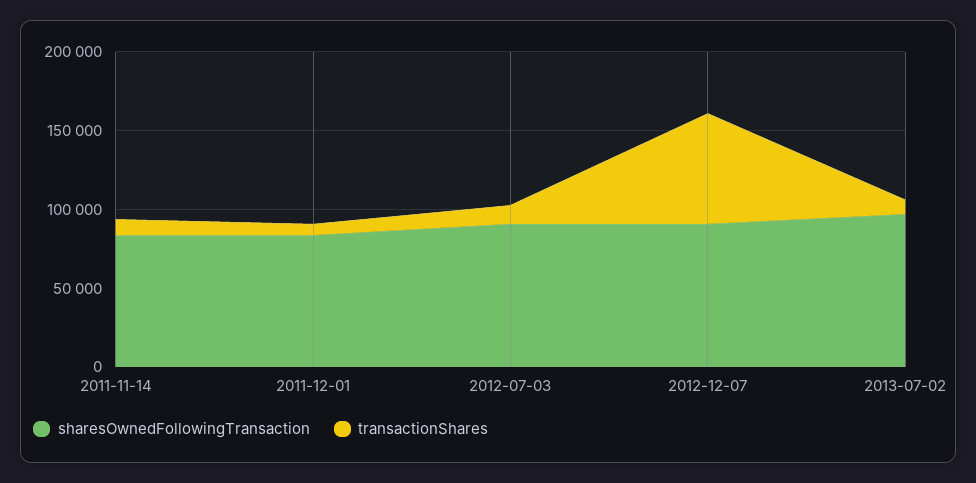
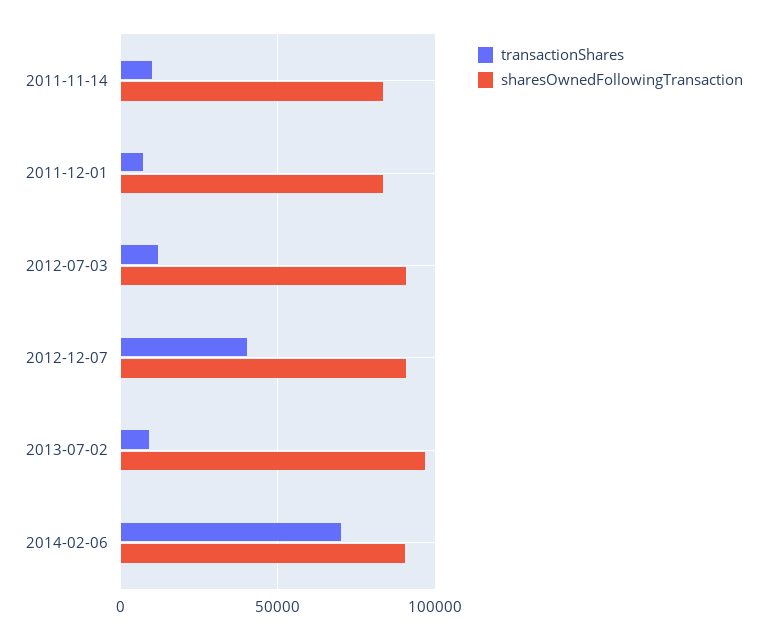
transactionShares, 2012-12-07: 70000 -> 40000
transactionShares, 2014-02-06: none -> 70000
sharesOwnedFollowingTransaction, 2014-02-06: none -> 90000

